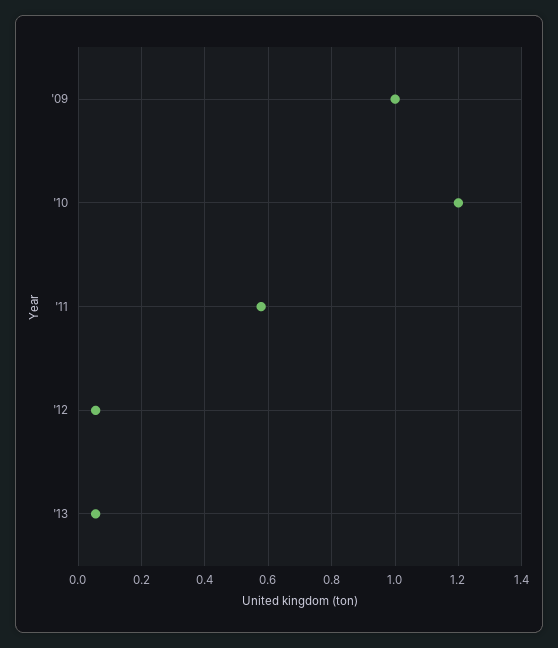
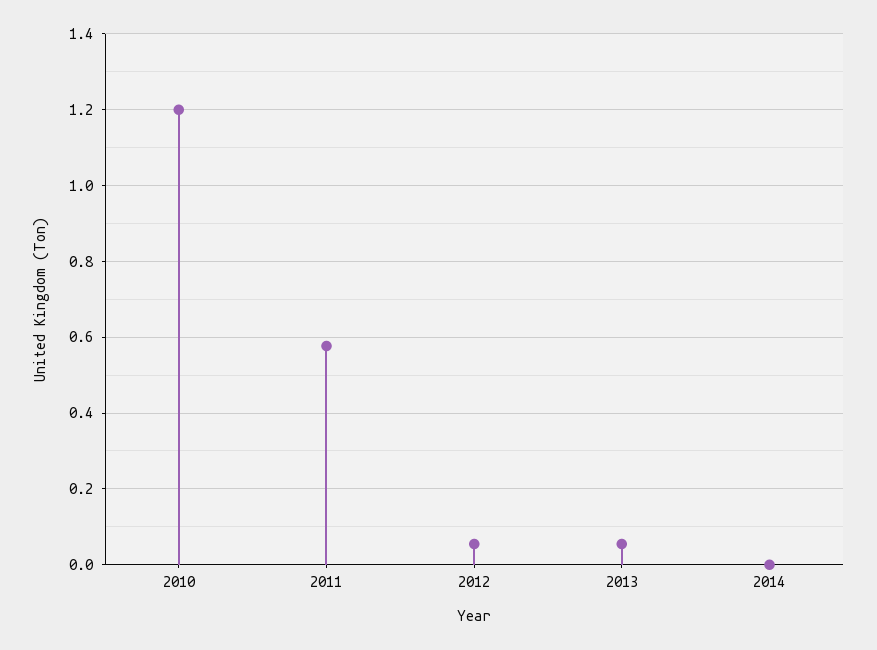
'09: 1 -> none
2014: none -> 0

